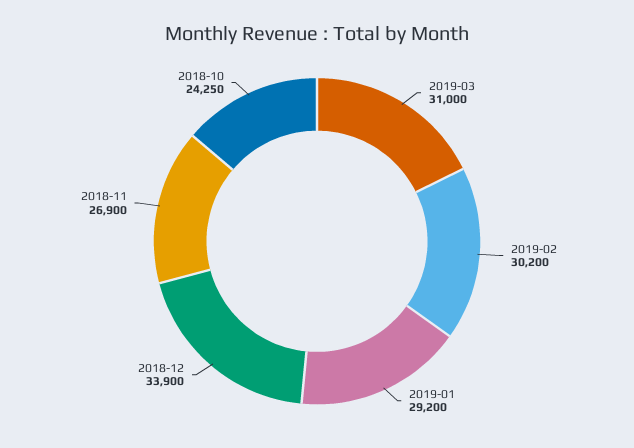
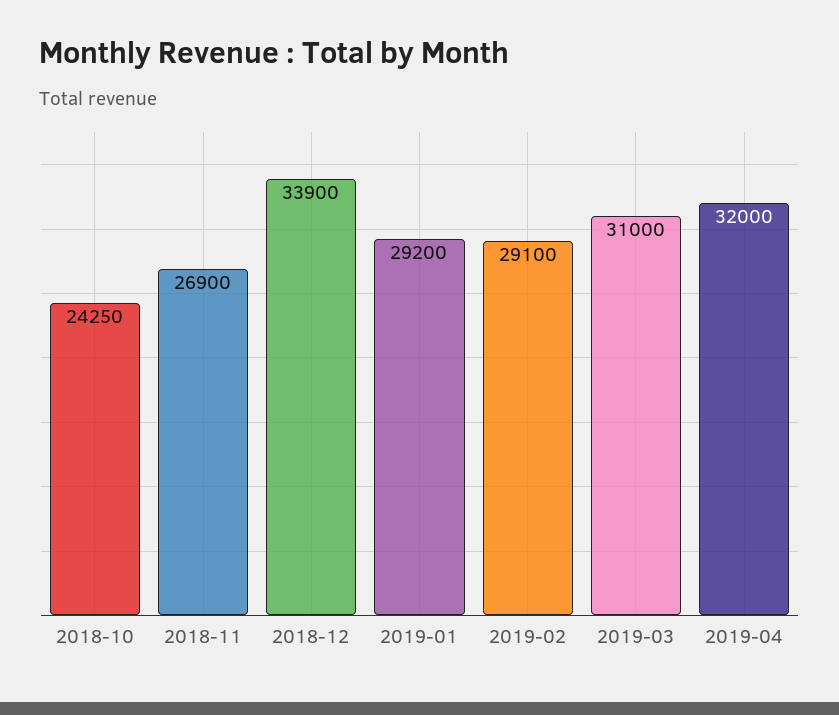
2019-02: 30200 -> 29100
2019-04: none -> 32000

